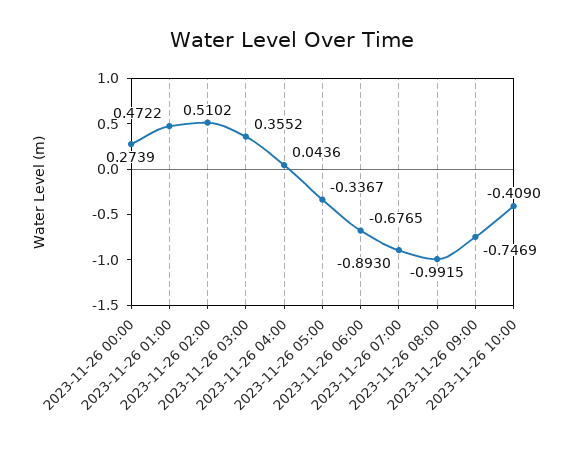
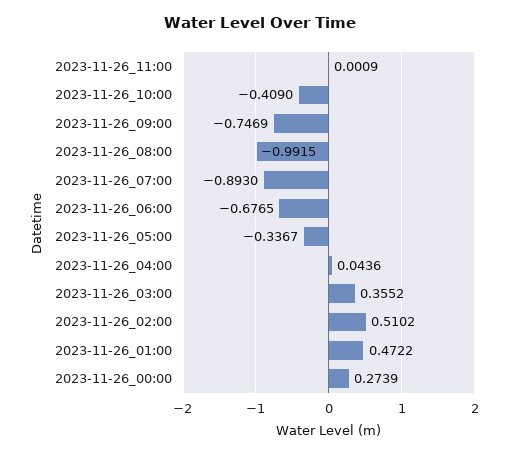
2023-11-26_11:00: none -> 0.0009

